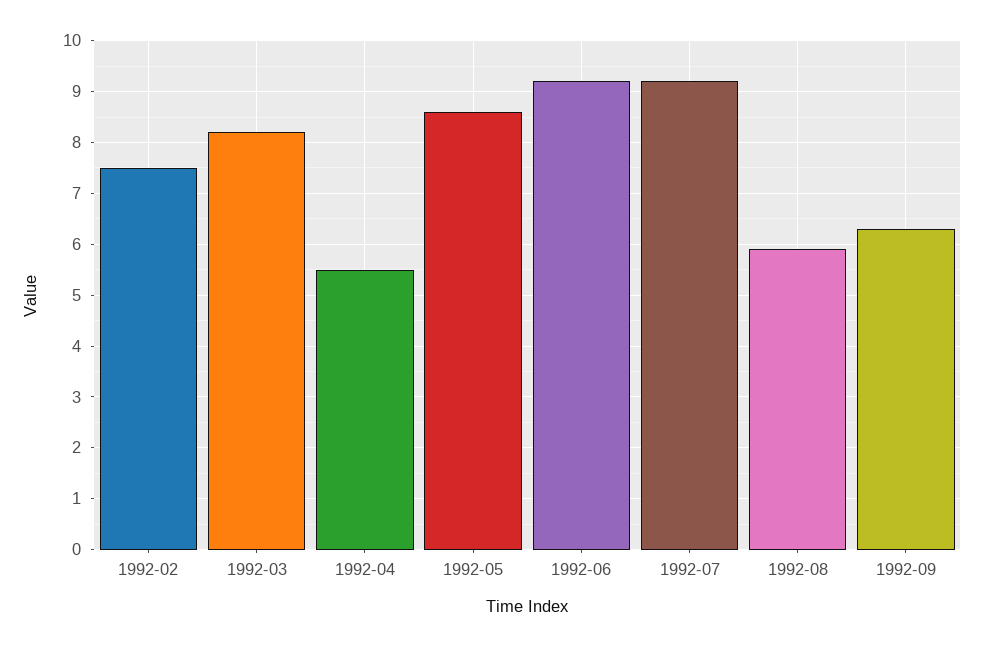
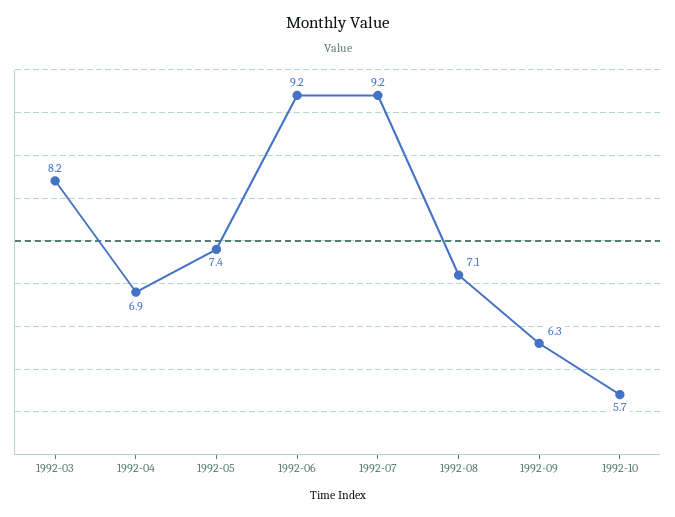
1992-02: 7.5 -> none
1992-04: 5.5 -> 6.9
1992-05: 8.5 -> 7.4
1992-08: 6 -> 7.1
1992-10: none -> 5.7

